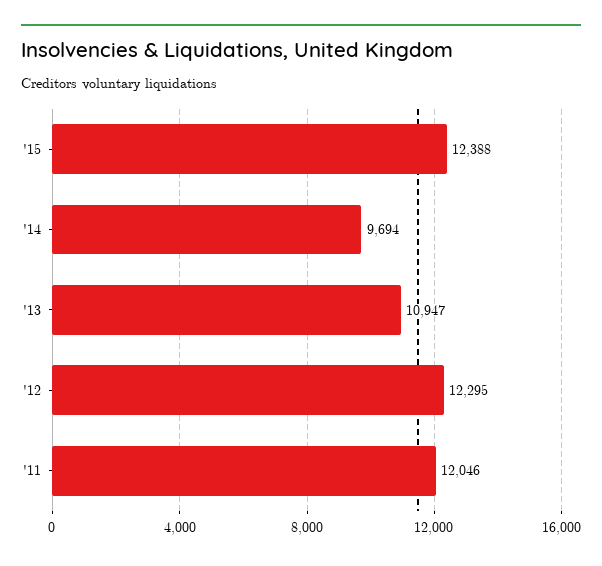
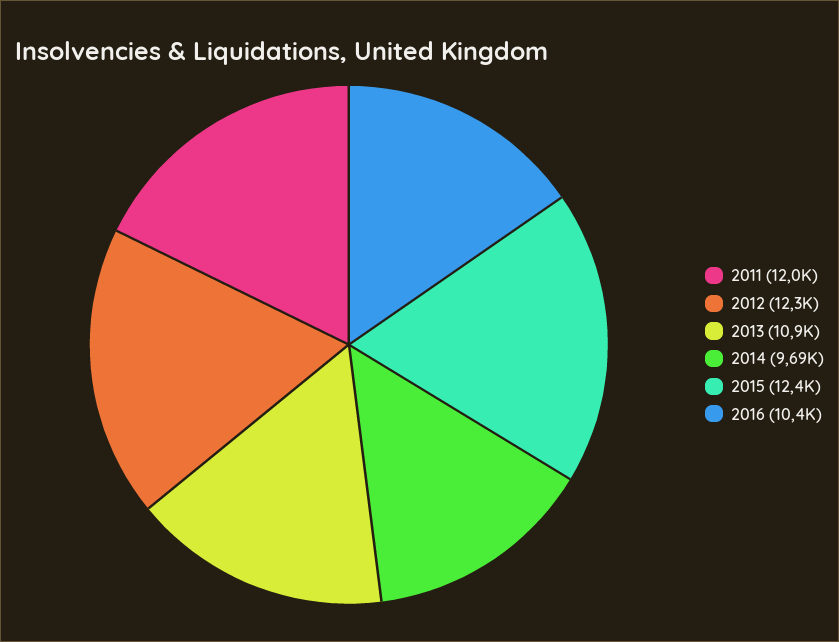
2016: none -> 10400

